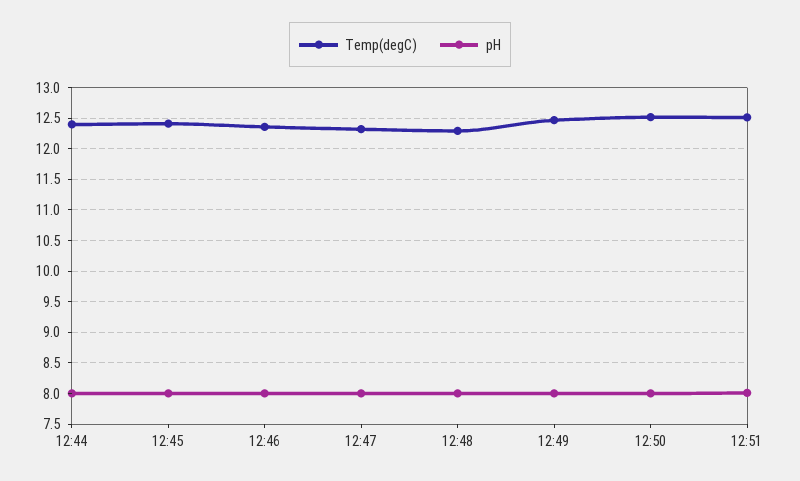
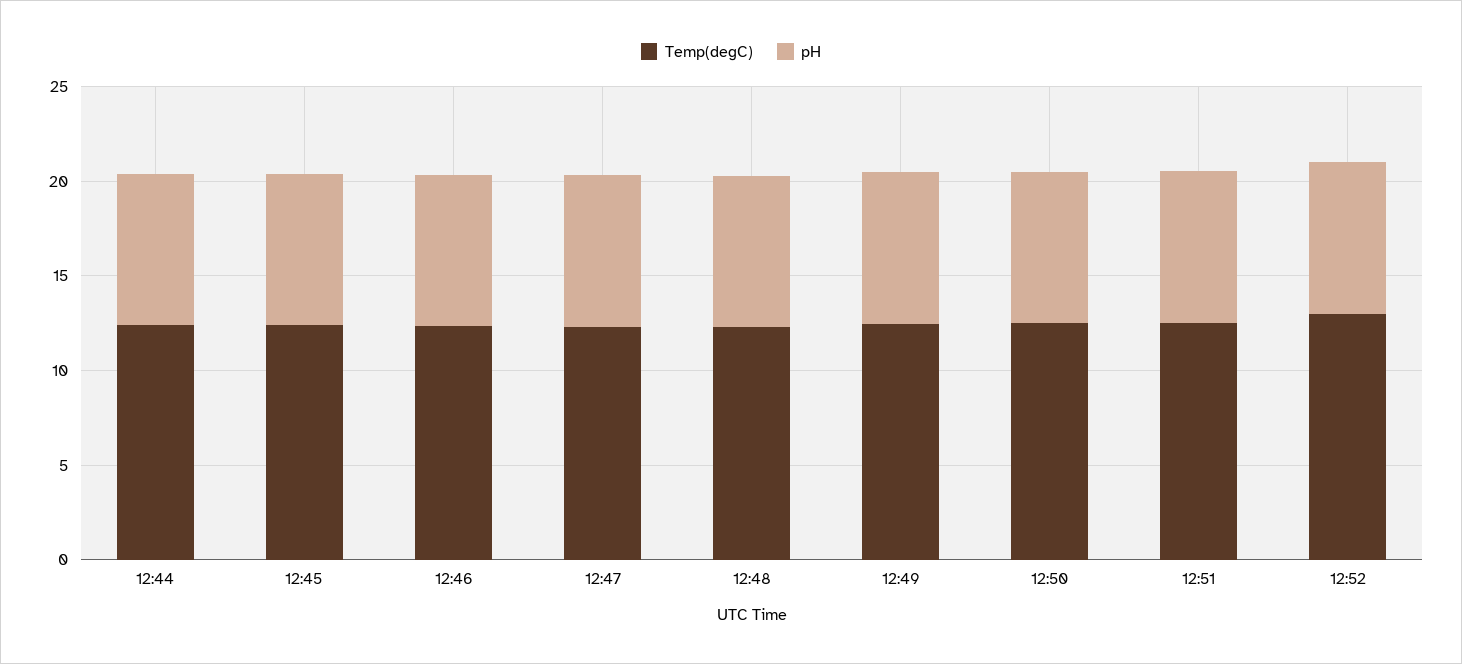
Temp(degC), 12:52: none -> 13
pH, 12:52: none -> 8

